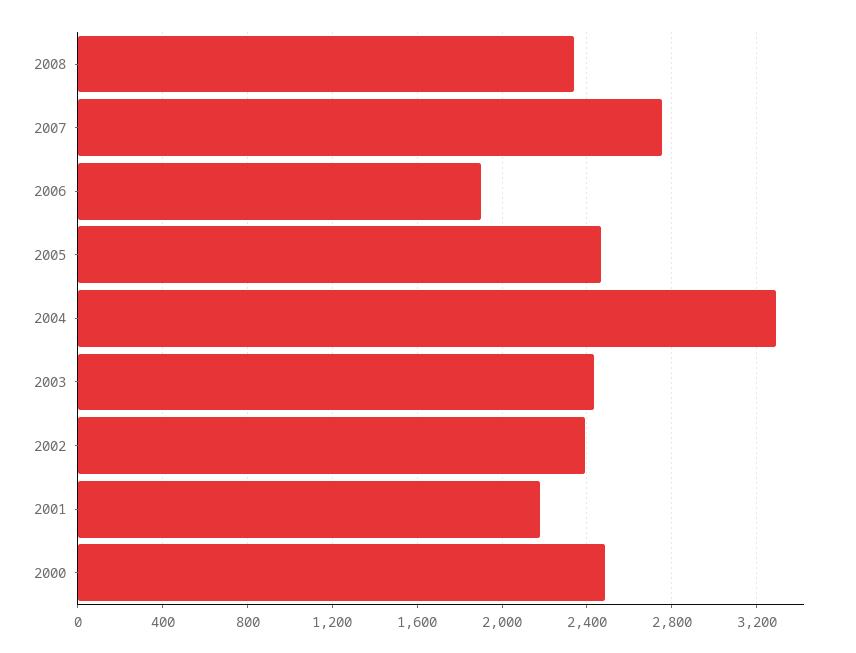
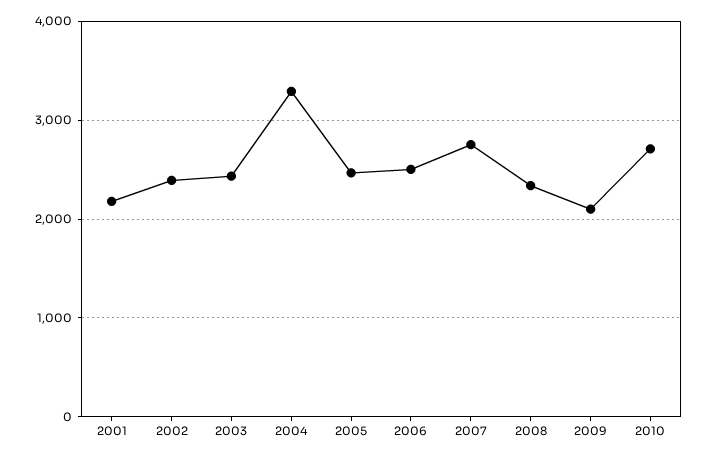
2006: 1900 -> 2500
2000: 2500 -> none
2009: none -> 2100
2010: none -> 2700

